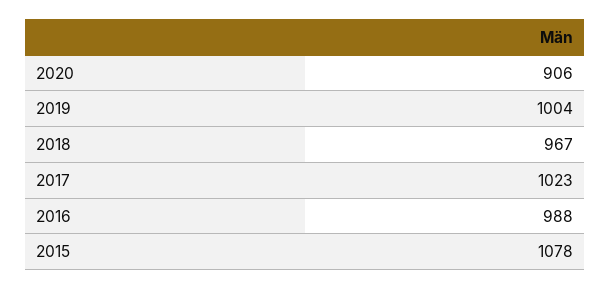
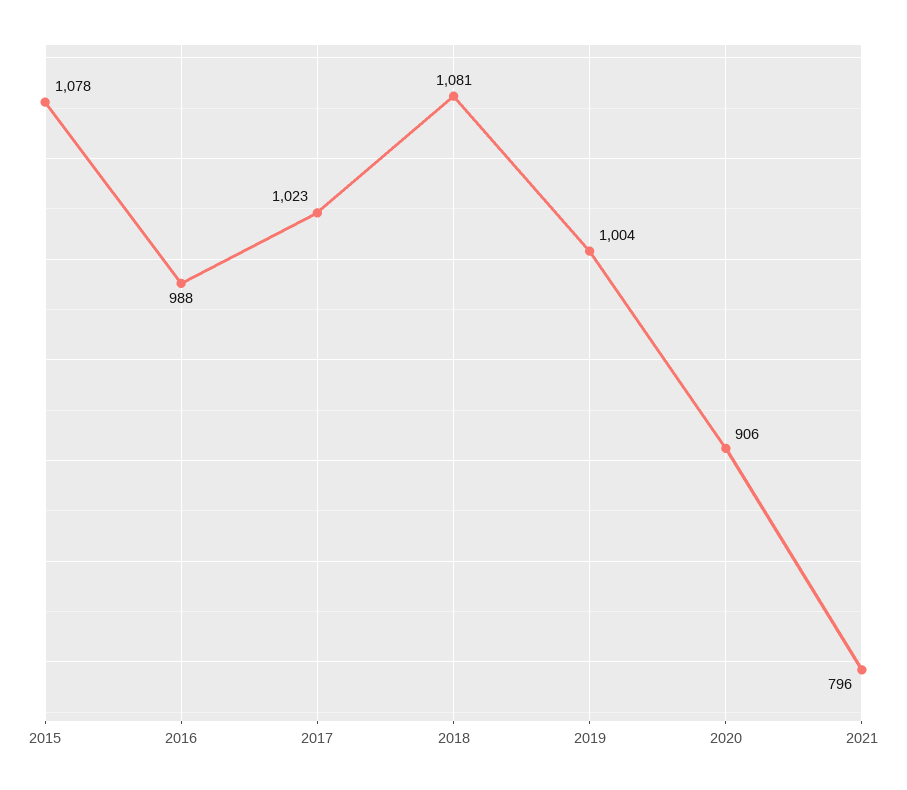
2018: 967 -> 1081
2021: none -> 796

